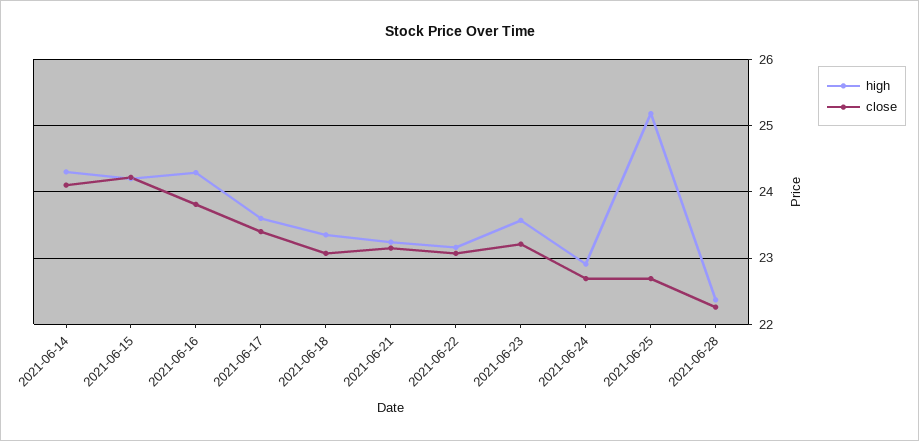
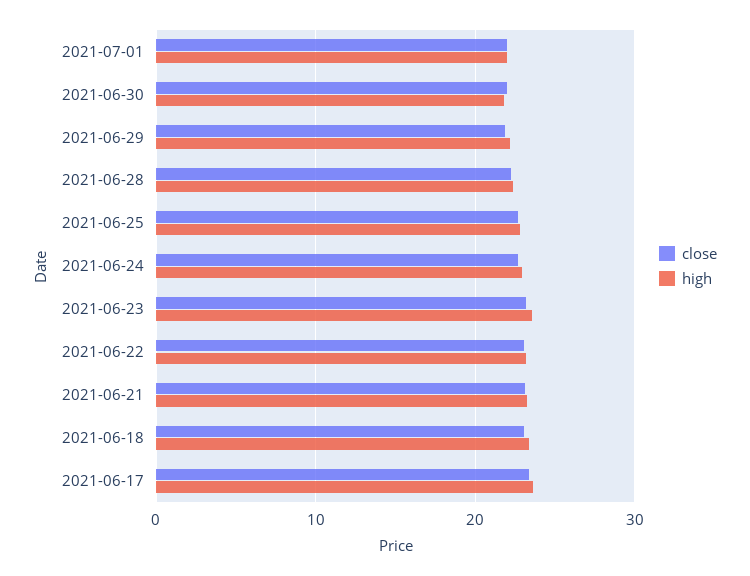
high, 2021-06-14: 24.3 -> none
close, 2021-06-14: 24.1 -> none
high, 2021-06-15: 24.2 -> none
close, 2021-06-15: 24.2 -> none
high, 2021-06-16: 24.3 -> none
close, 2021-06-16: 23.8 -> none
high, 2021-06-25: 25.2 -> 23
close, 2021-07-01: none -> 22
high, 2021-07-01: none -> 22
close, 2021-06-30: none -> 22
high, 2021-06-30: none -> 22
close, 2021-06-29: none -> 22
high, 2021-06-29: none -> 22

